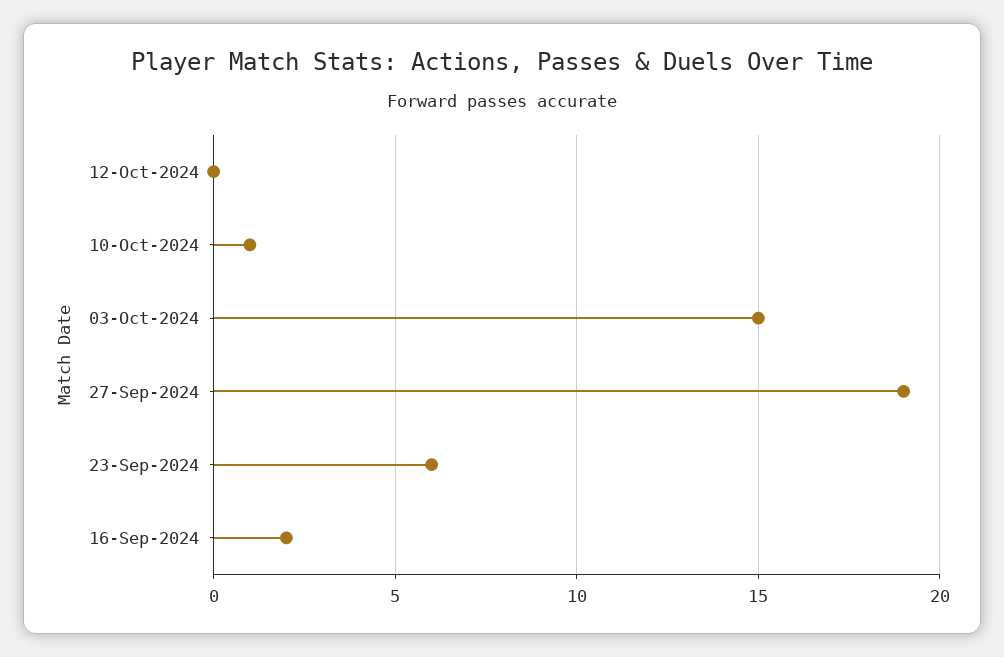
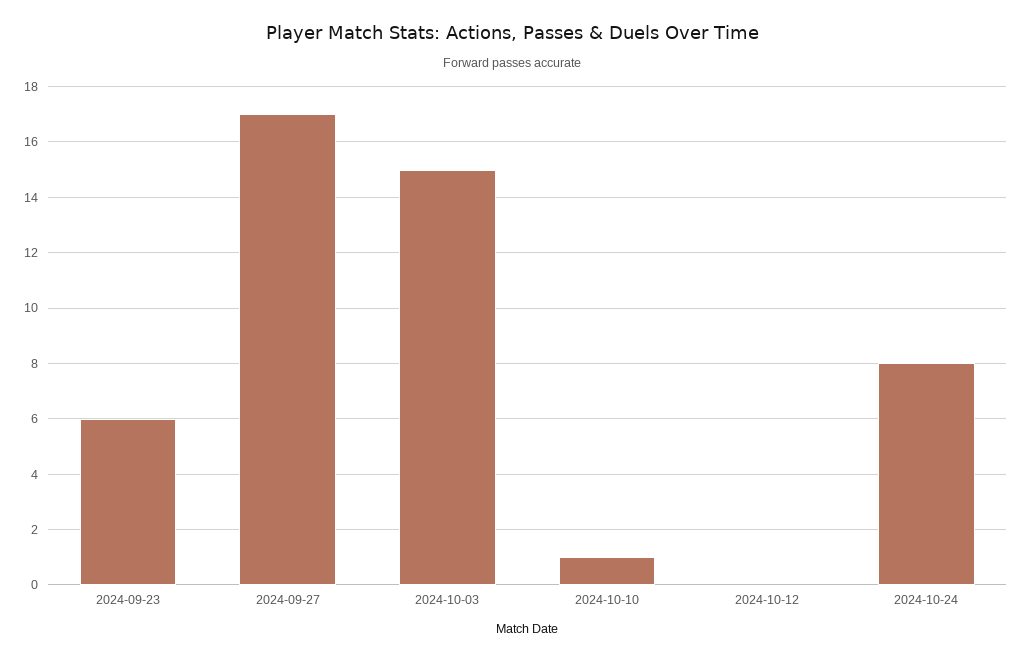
27-Sep-2024: 19 -> 17
16-Sep-2024: 2 -> none
2024-10-24: none -> 8

